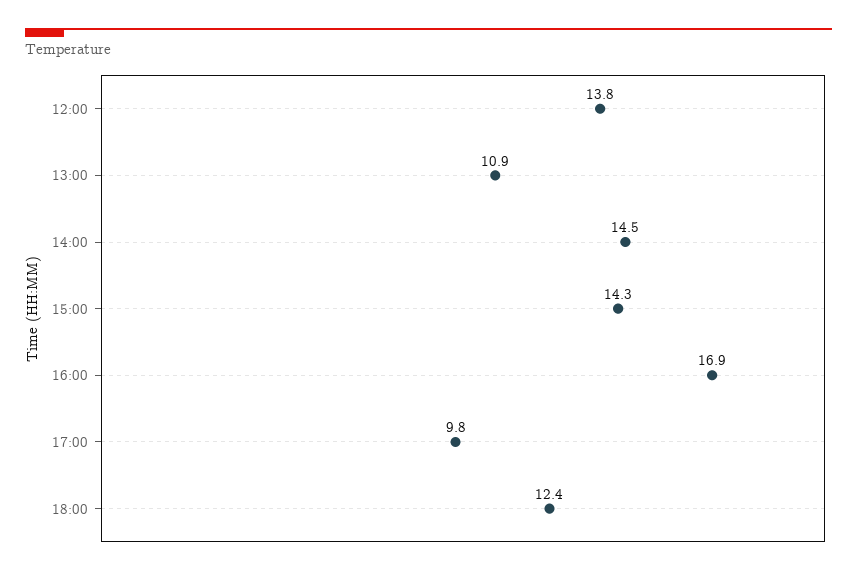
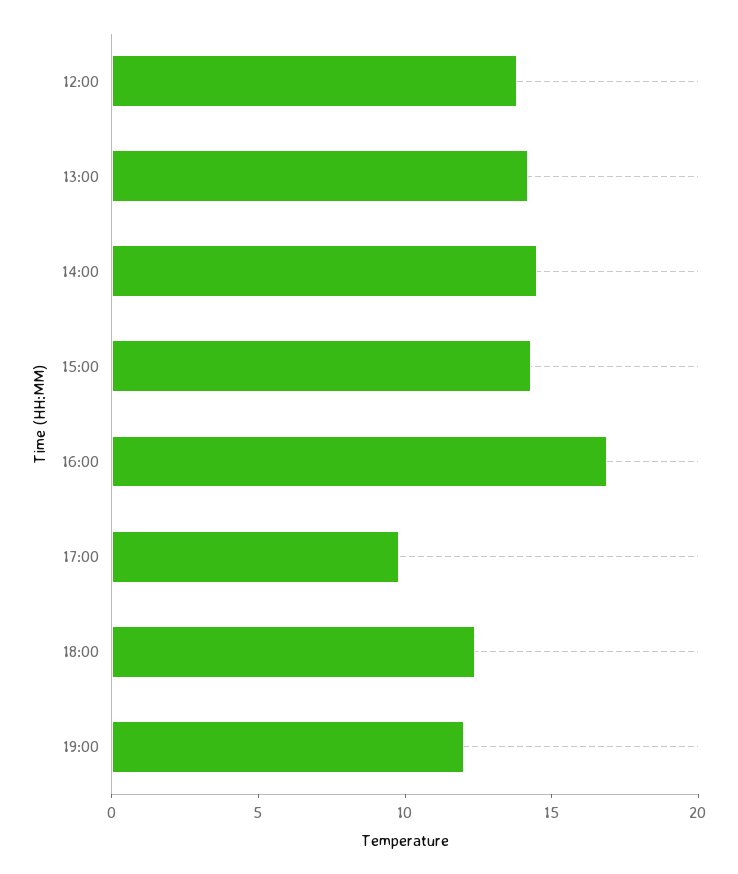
13:00: 10.9 -> 14
19:00: none -> 12

